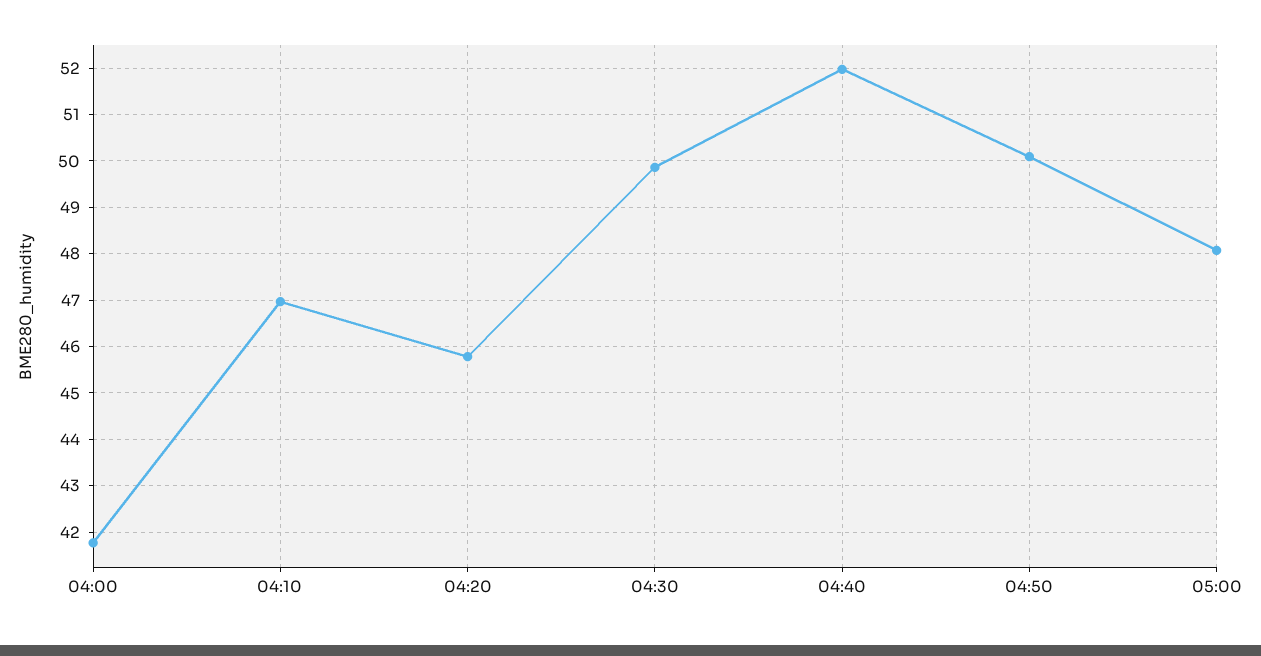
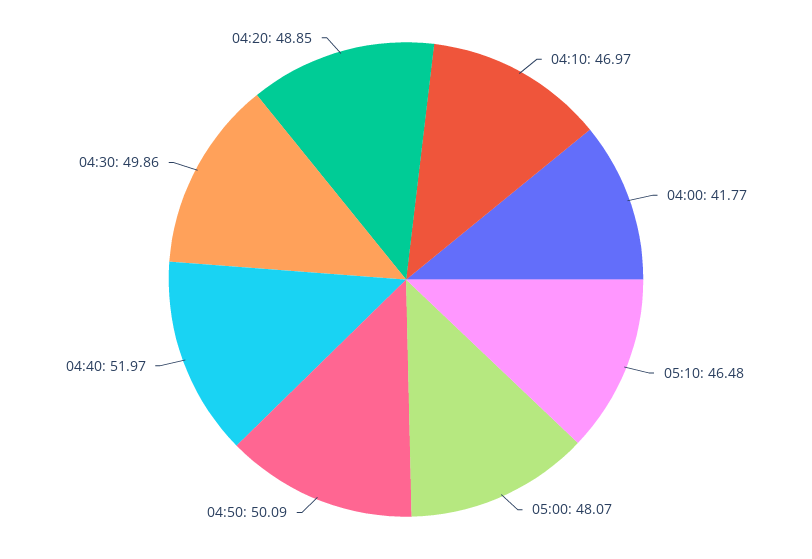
04:20: 45.8 -> 48.85
05:10: none -> 46.48

